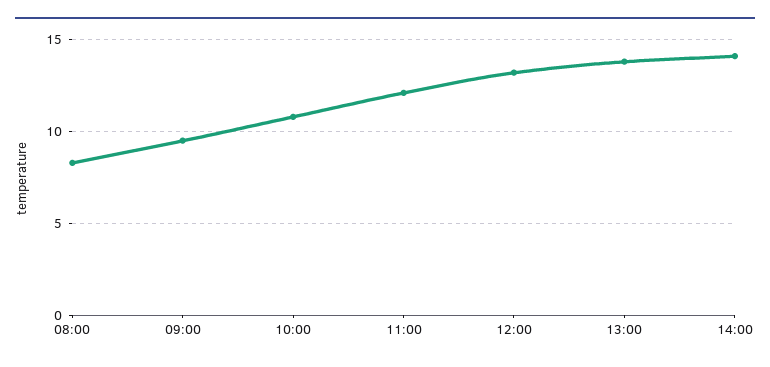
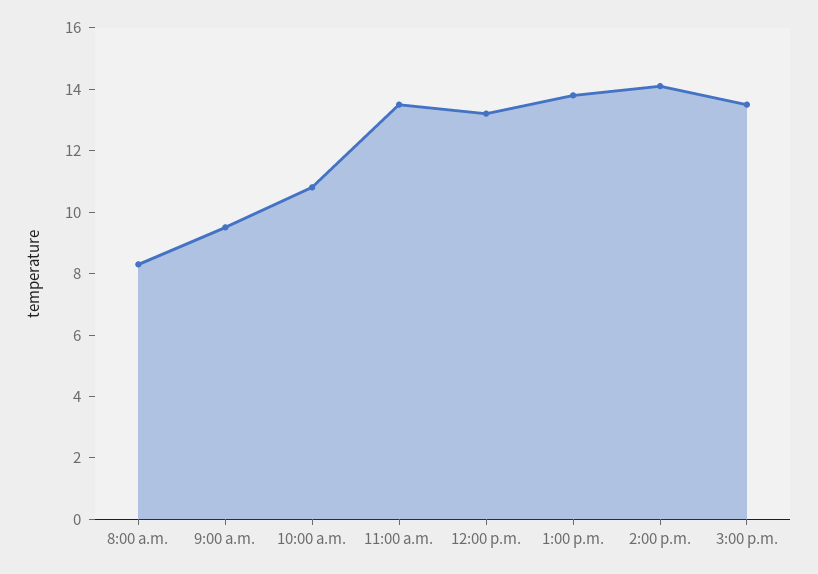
11:00: 12 -> 13.5
3:00 p.m.: none -> 13.5

